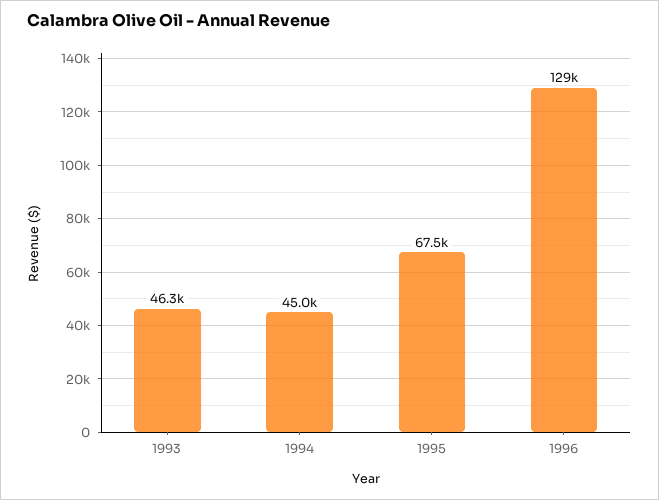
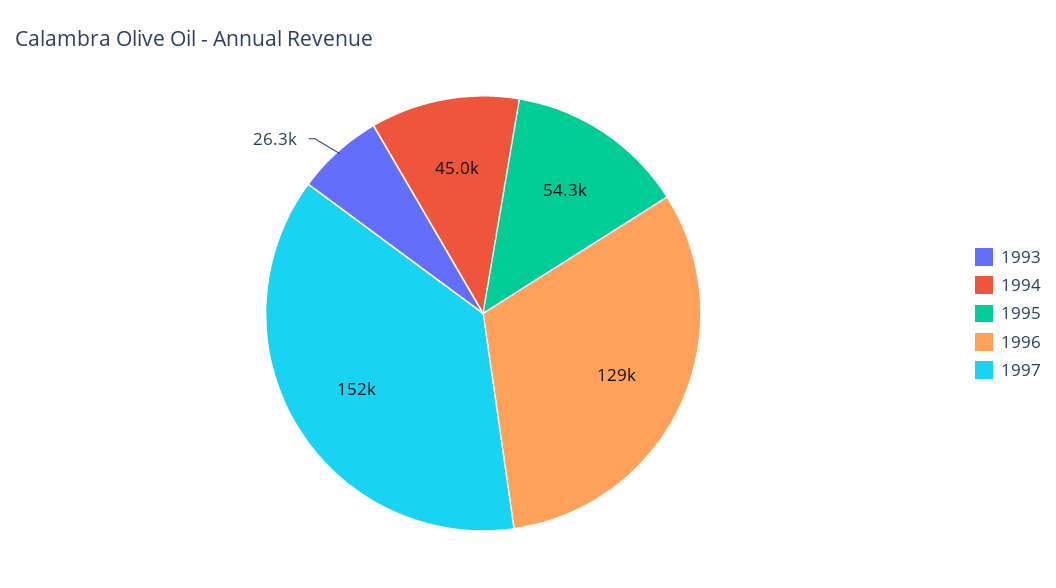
1993: 46300 -> 26300
1995: 67500 -> 54300
1997: none -> 152000

